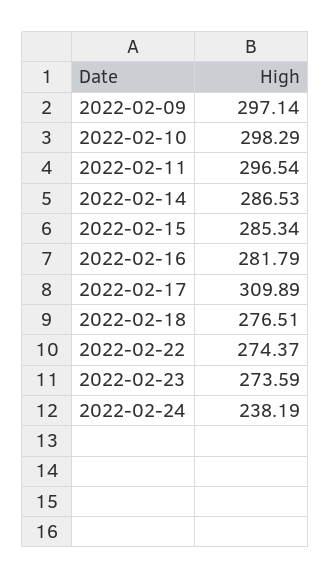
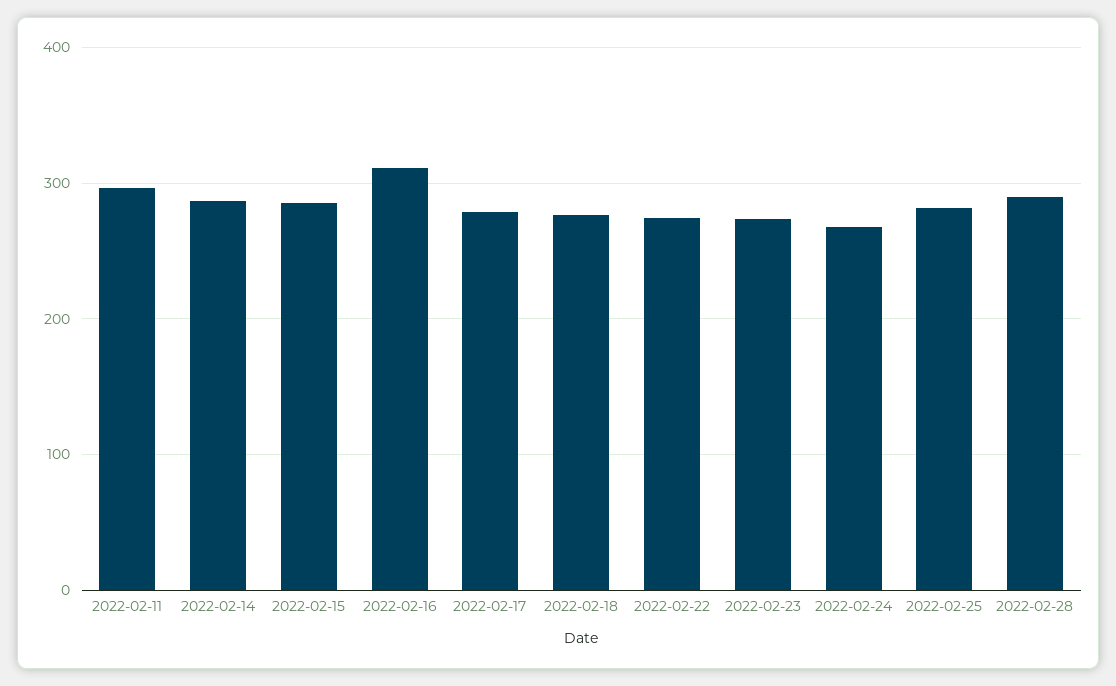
2022-02-09: 297.14 -> none
2022-02-10: 298.29 -> none
2022-02-16: 281.79 -> 310
2022-02-17: 309.89 -> 280
2022-02-24: 238.19 -> 270
2022-02-25: none -> 280
2022-02-28: none -> 290

